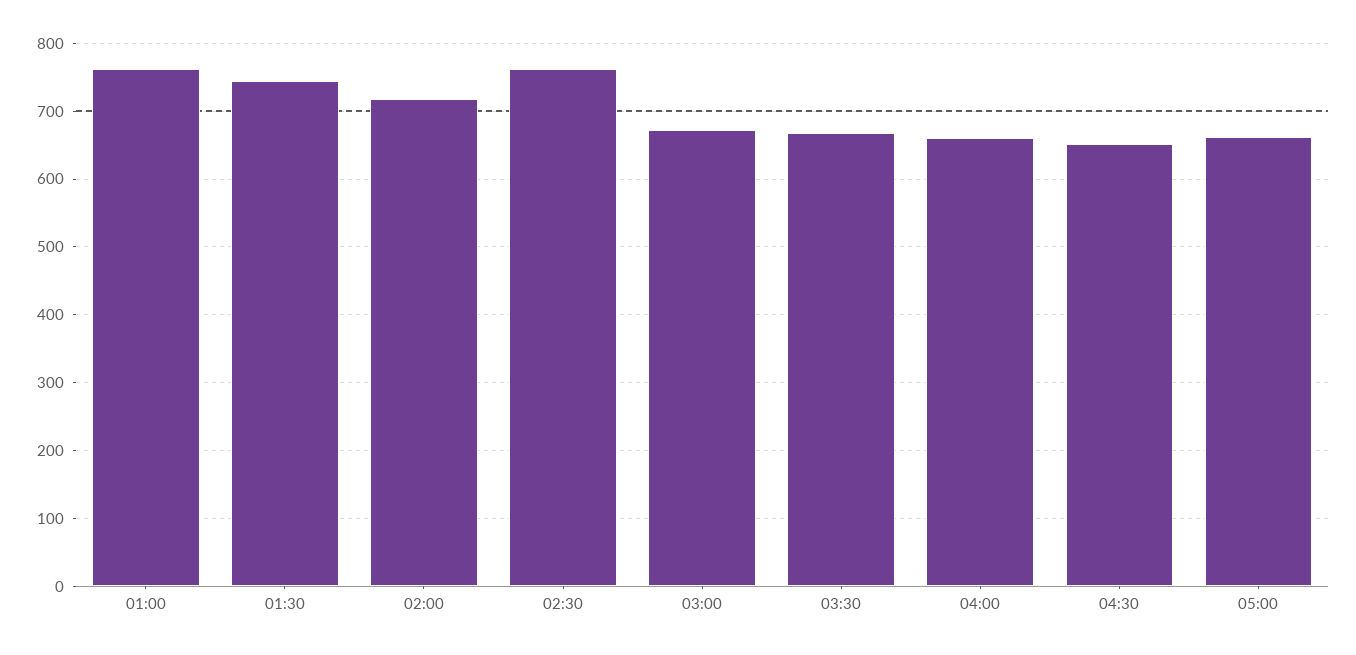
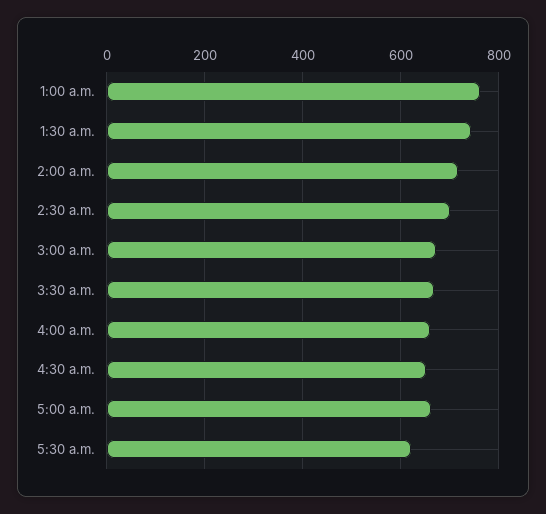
02:30: 760 -> 700
5:30 a.m.: none -> 620

